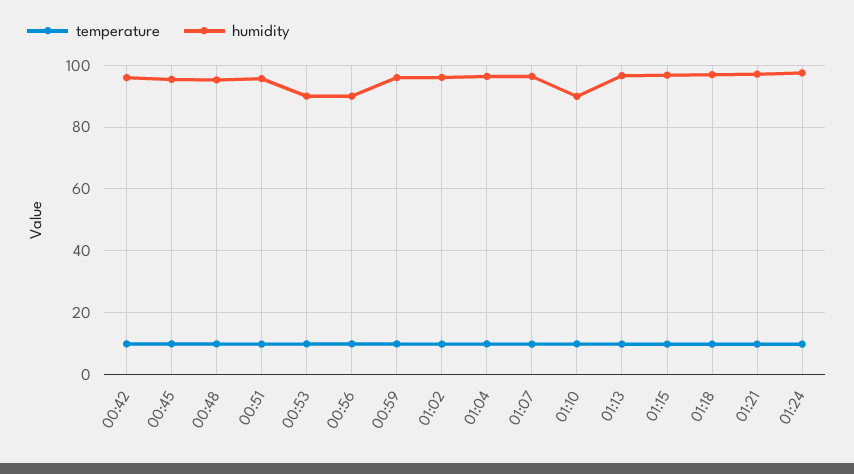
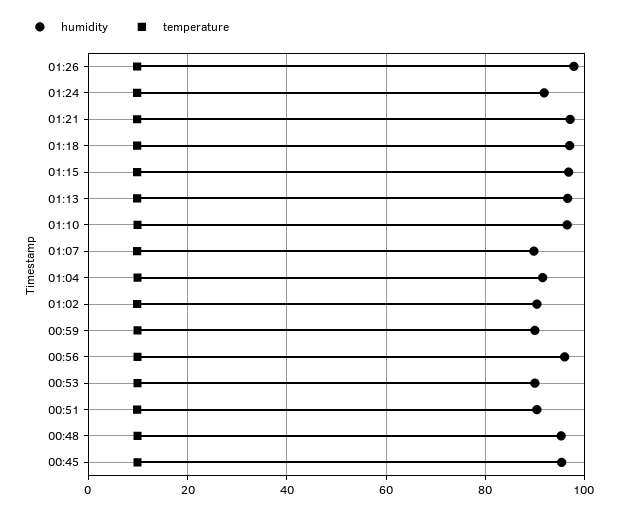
temperature, 00:42: 10 -> none
humidity, 00:42: 96 -> none
humidity, 00:51: 96 -> 90
humidity, 00:56: 90 -> 96
humidity, 00:59: 96 -> 90
humidity, 01:02: 96 -> 90
humidity, 01:04: 96 -> 92
humidity, 01:07: 96 -> 90
humidity, 01:10: 90 -> 96
humidity, 01:24: 98 -> 92
humidity, 01:26: none -> 98
temperature, 01:26: none -> 10

